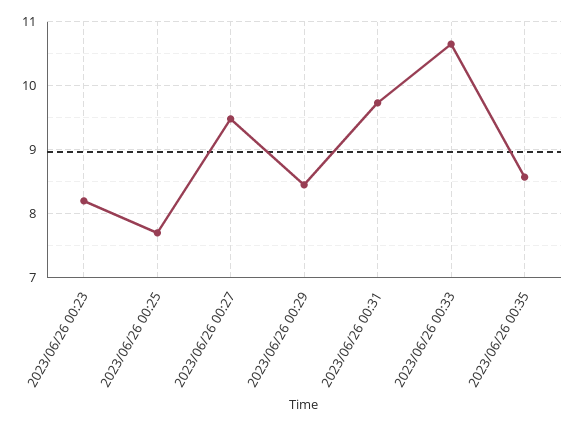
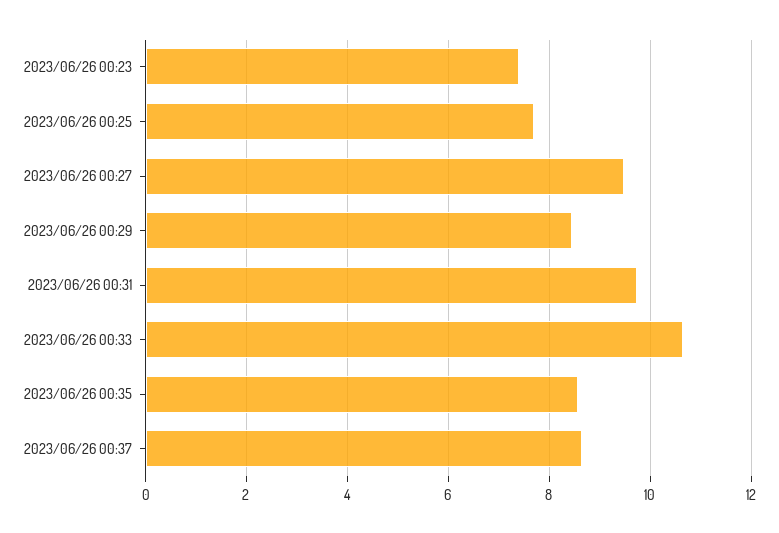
2023/06/26 00:23: 8.2 -> 7.4
2023/06/26 00:37: none -> 8.6

